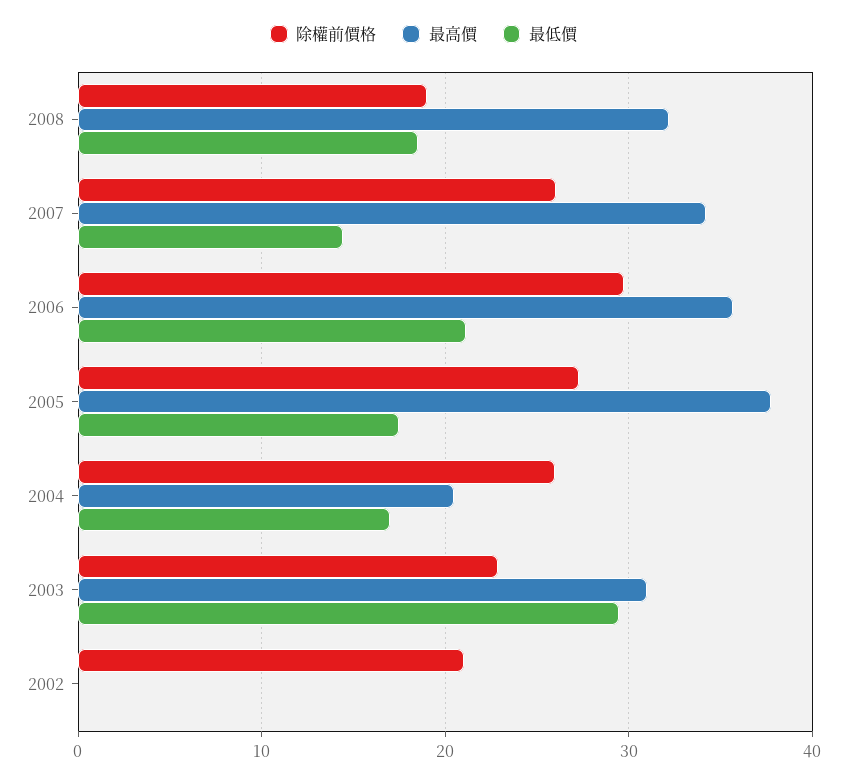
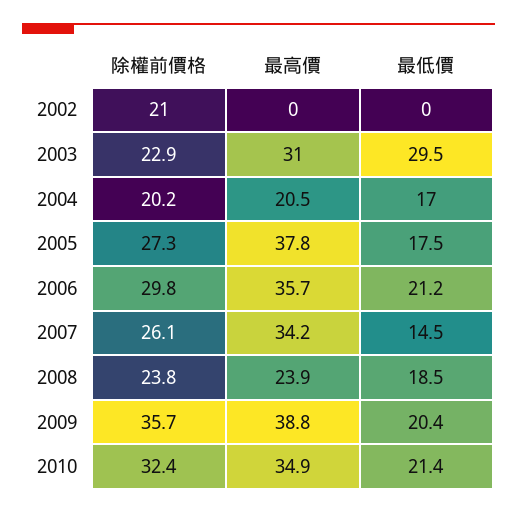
除權前價格, 2008: 19 -> 23.8
最高價, 2008: 32 -> 23.9
除權前價格, 2004: 26 -> 20.2
除權前價格, 2009: none -> 35.7
最高價, 2009: none -> 38.8
最低價, 2009: none -> 20.4
除權前價格, 2010: none -> 32.4
最高價, 2010: none -> 34.9
最低價, 2010: none -> 21.4

